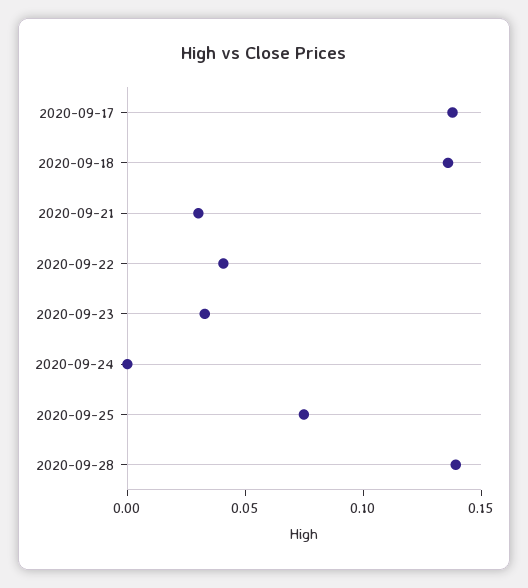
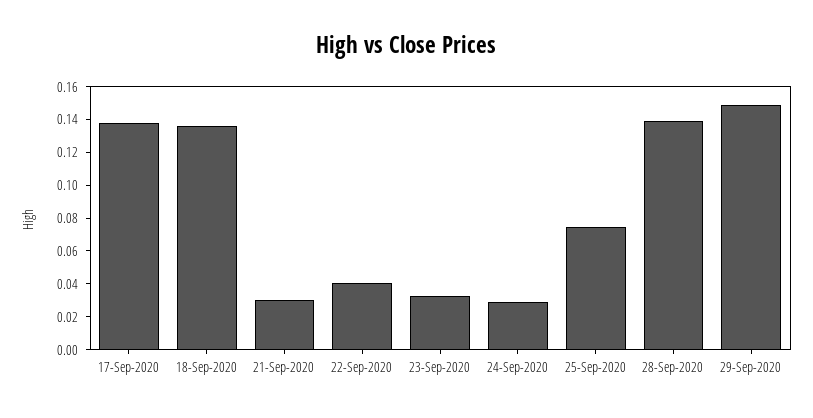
2020-09-24: 0 -> 0.03
29-Sep-2020: none -> 0.15

